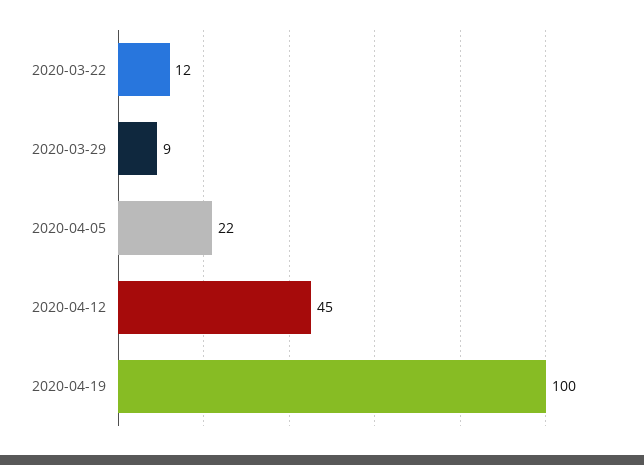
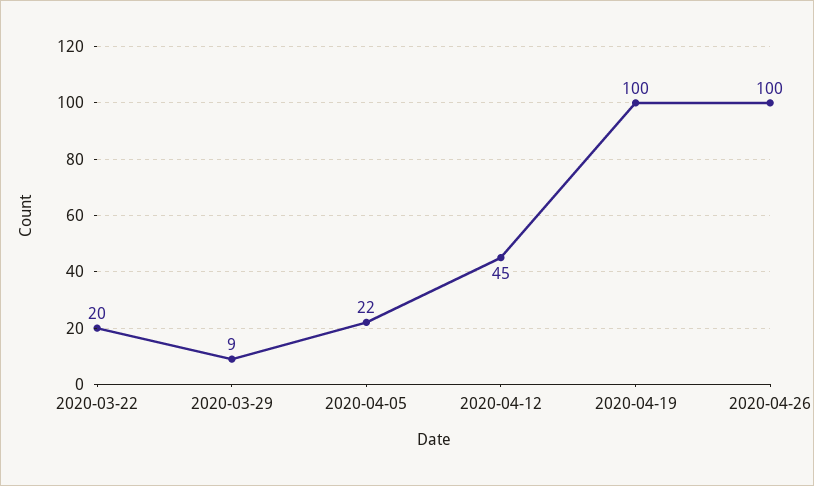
2020-03-22: 12 -> 20
2020-04-26: none -> 100

